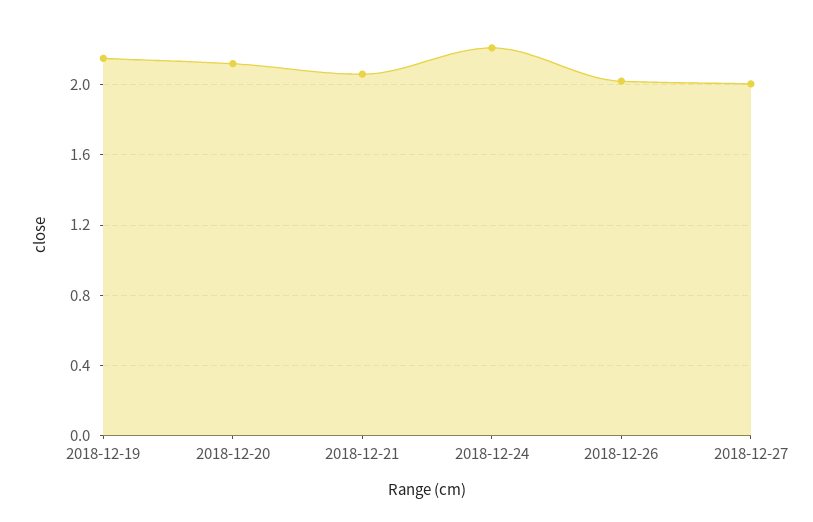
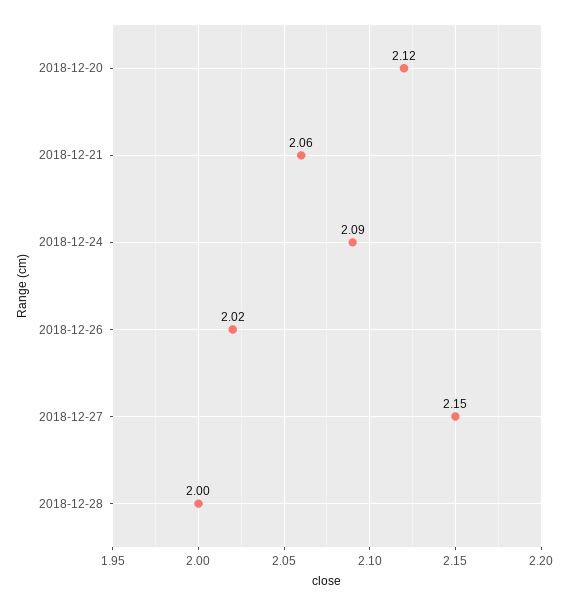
2018-12-19: 2.15 -> none
2018-12-24: 2.2 -> 2.09
2018-12-27: 2 -> 2.15
2018-12-28: none -> 2

